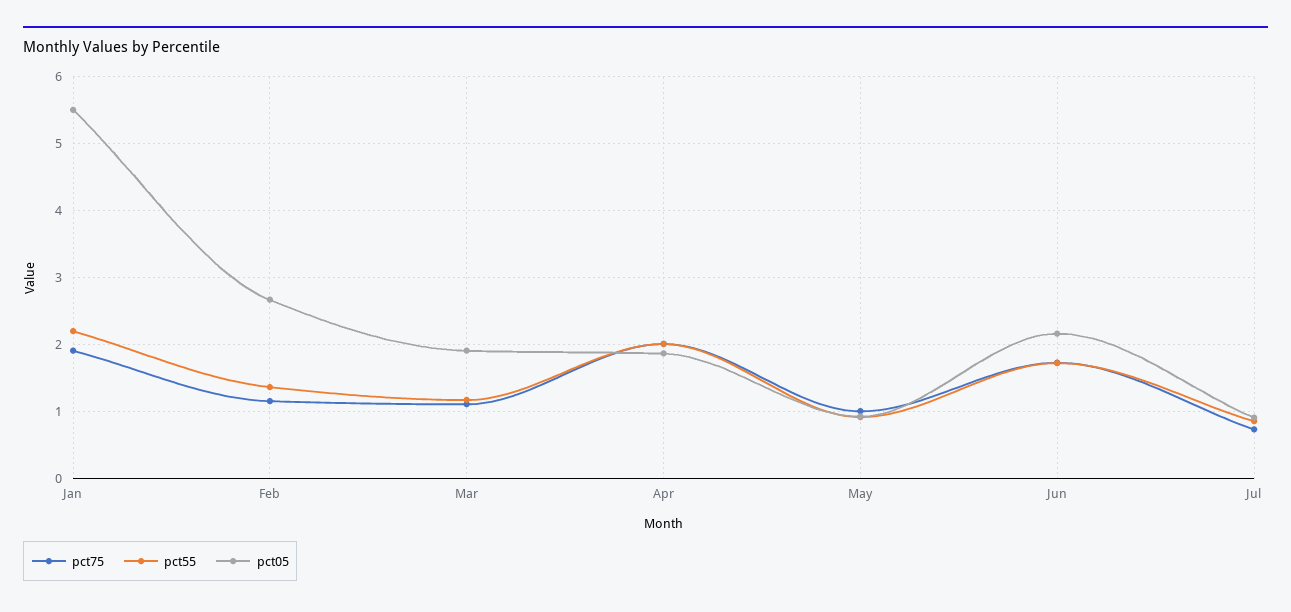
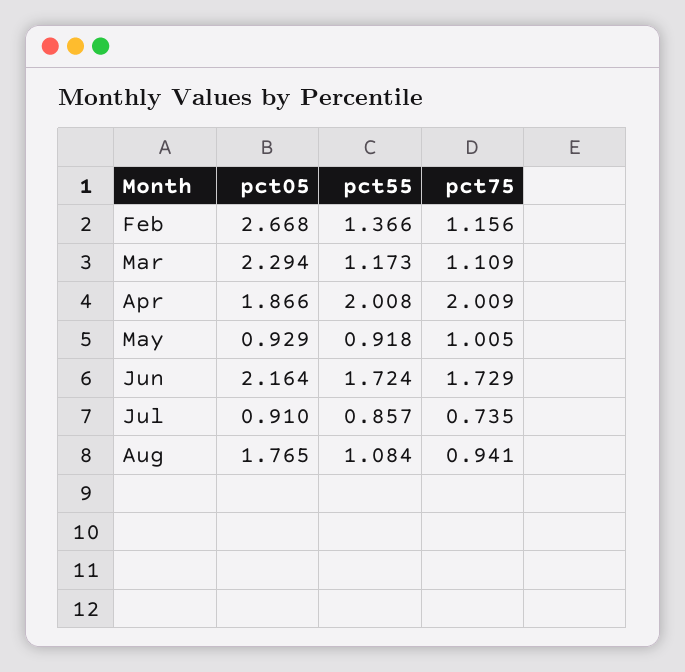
pct75, Jan: 1.9 -> none
pct55, Jan: 2.2 -> none
pct05, Jan: 5.5 -> none
pct05, Mar: 1.9 -> 2.294
pct05, Aug: none -> 1.765
pct55, Aug: none -> 1.084
pct75, Aug: none -> 0.941

